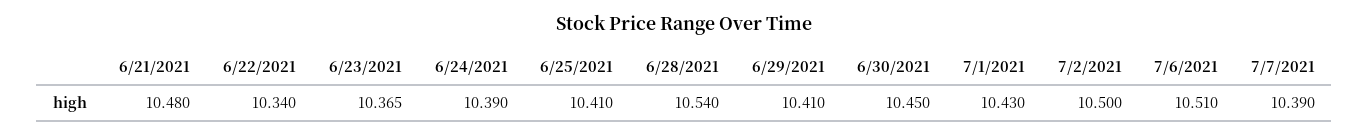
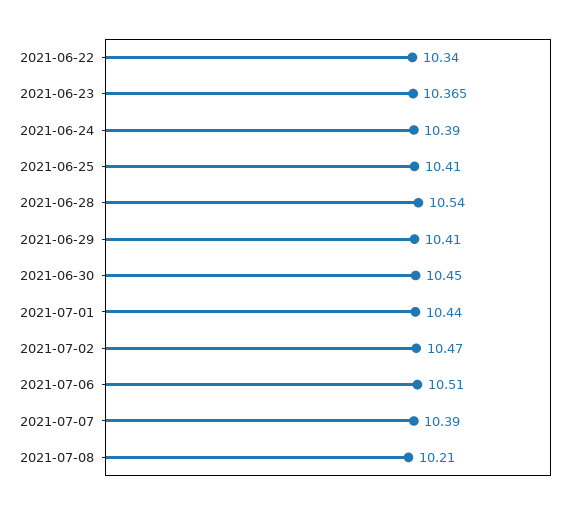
6/21/2021: 10.48 -> none
7/1/2021: 10.43 -> 10.44
7/2/2021: 10.5 -> 10.47
2021-07-08: none -> 10.21

